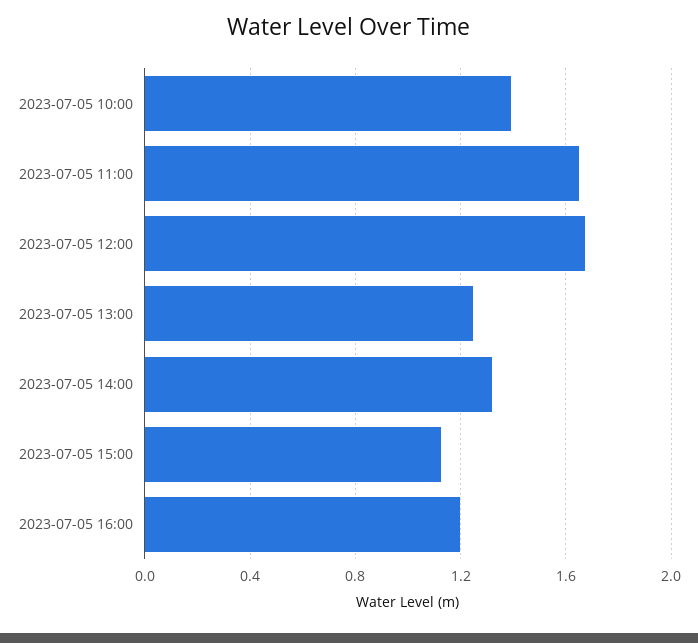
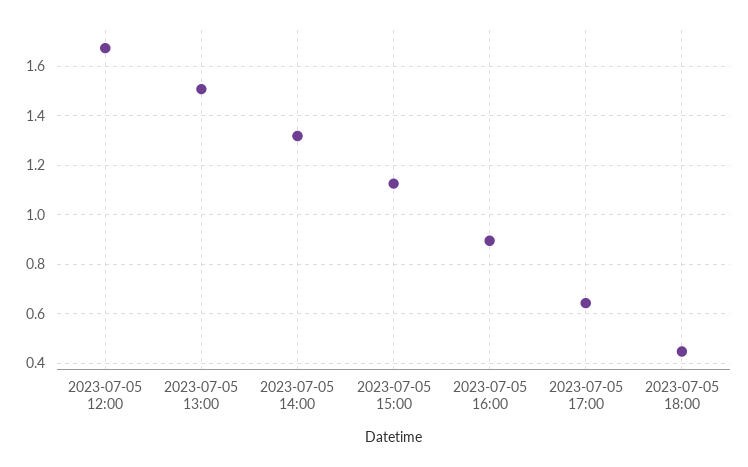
2023-07-05 10:00: 1.4 -> none
2023-07-05 11:00: 1.65 -> none
2023-07-05 13:00: 1.25 -> 1.5
2023-07-05 16:00: 1.2 -> 0.9
2023-07-05 17:00: none -> 0.65
2023-07-05 18:00: none -> 0.45

